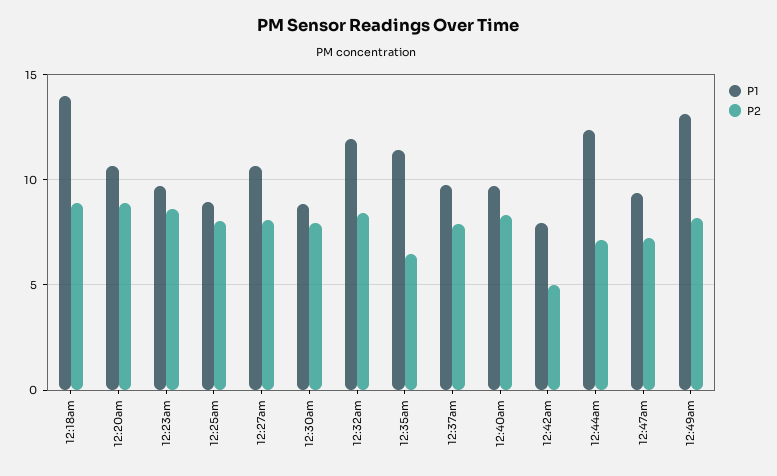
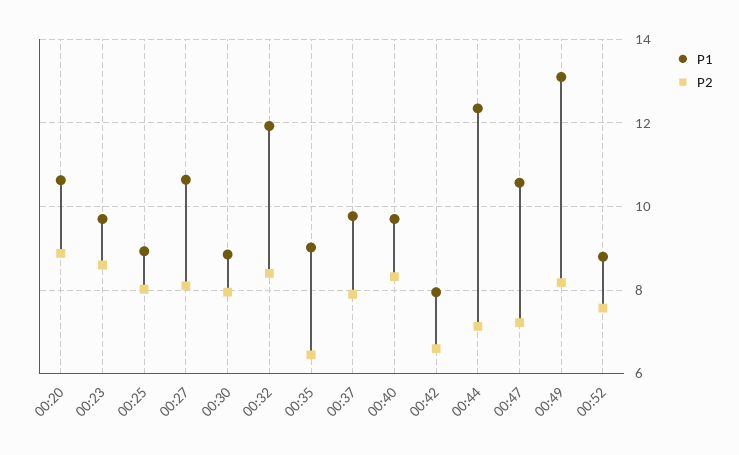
P1, 12:18am: 14 -> none
P2, 12:18am: 9 -> none
P1, 12:35am: 11.5 -> 9
P2, 12:42am: 5 -> 6.6
P1, 12:47am: 9.5 -> 10.6
P1, 00:52: none -> 8.8
P2, 00:52: none -> 7.6

